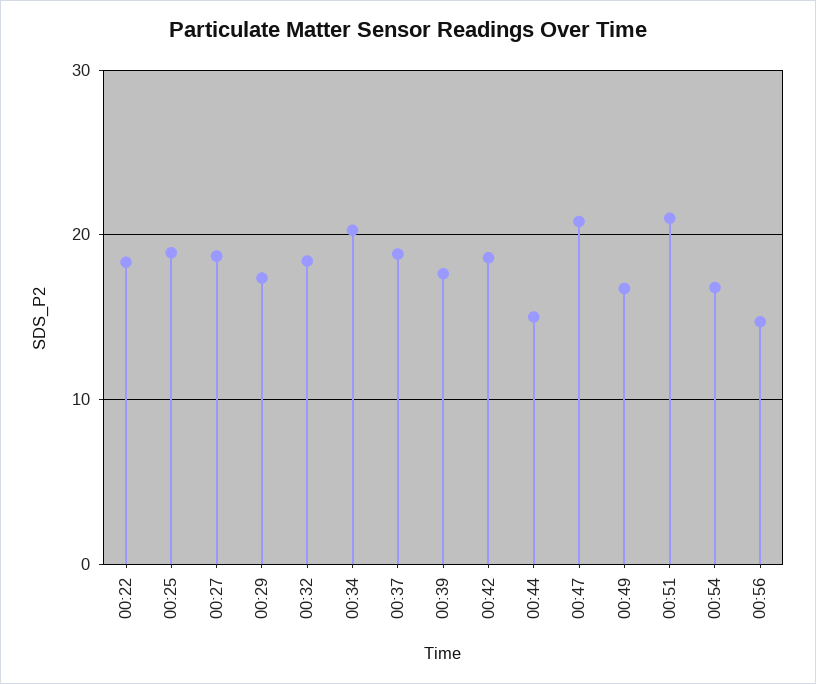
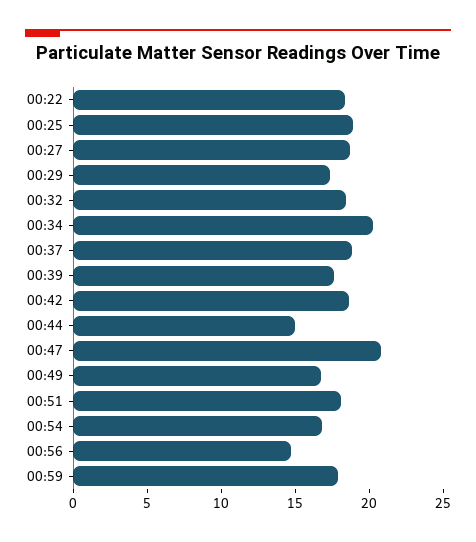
00:51: 21 -> 18
00:59: none -> 18

